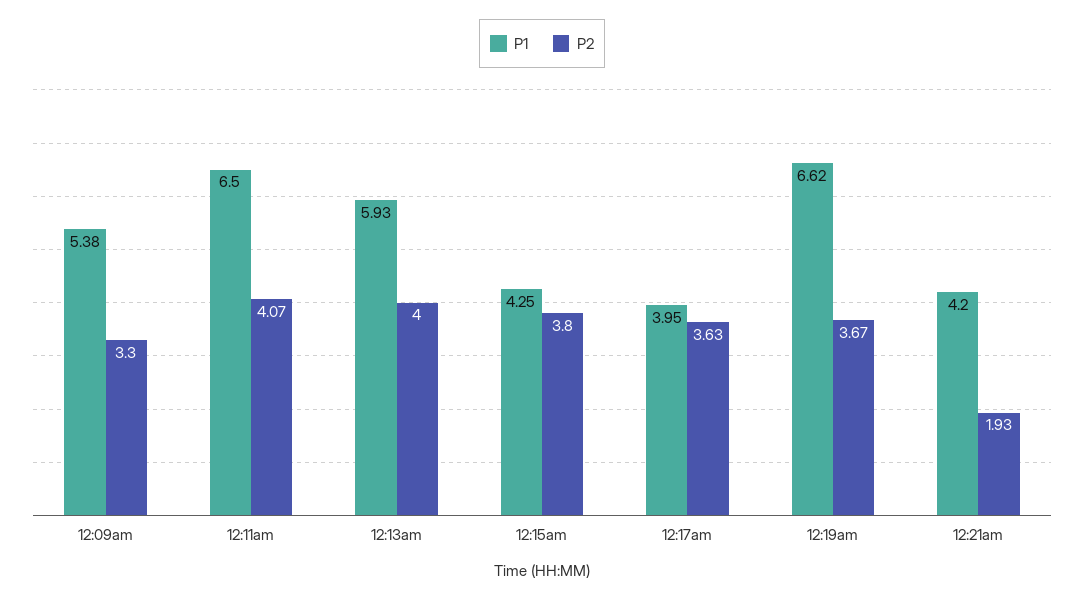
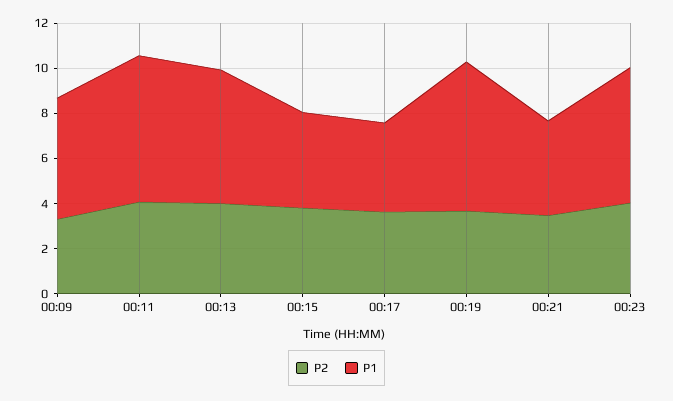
P2, 12:21am: 1.93 -> 3.5
P2, 00:23: none -> 4
P1, 00:23: none -> 6

